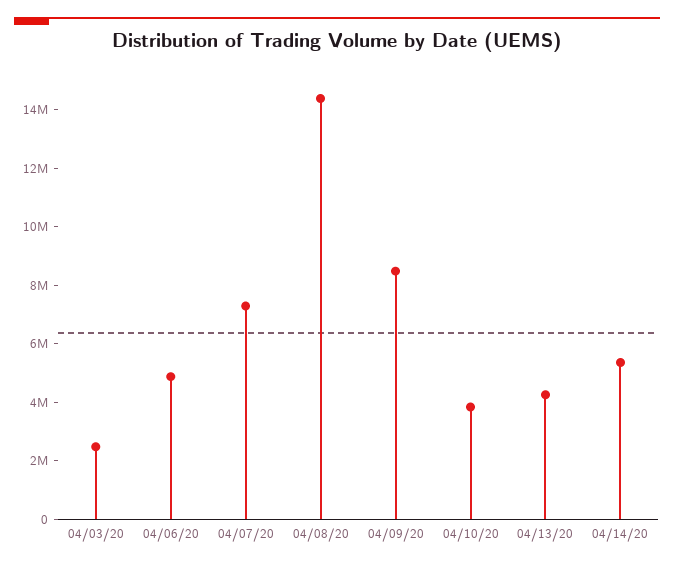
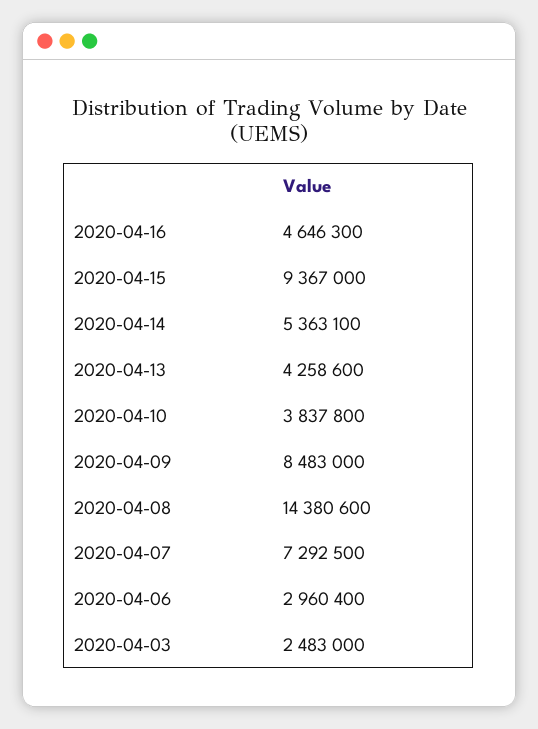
04/06/20: 5000000 -> 2960400
2020-04-16: none -> 4646300
2020-04-15: none -> 9367000

